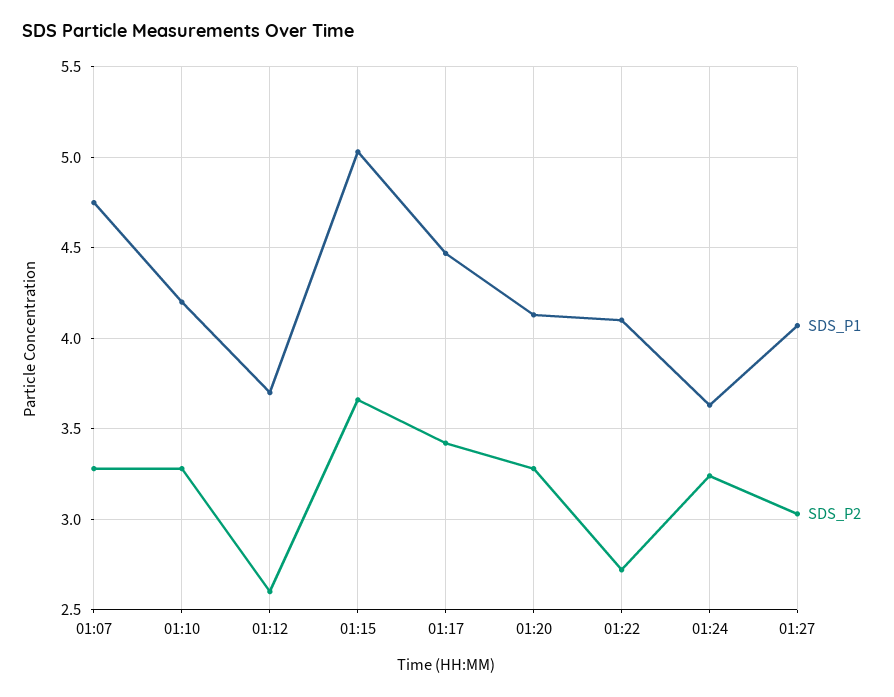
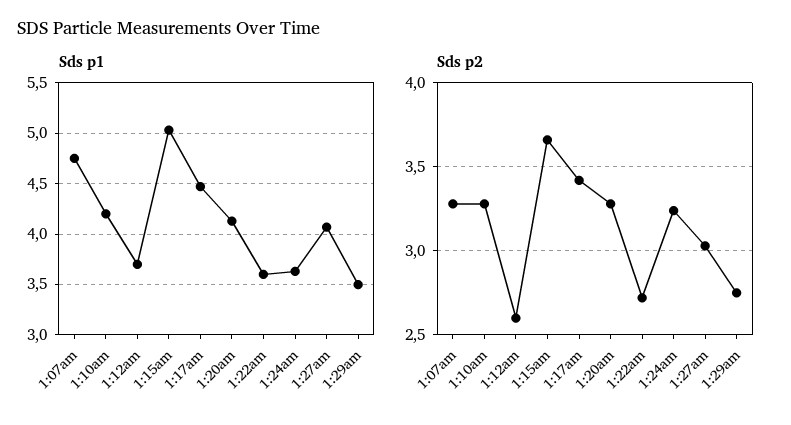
SDS_P1, 01:22: 4.1 -> 3.6
SDS_P1, 1:29am: none -> 3.5
SDS_P2, 1:29am: none -> 2.75

